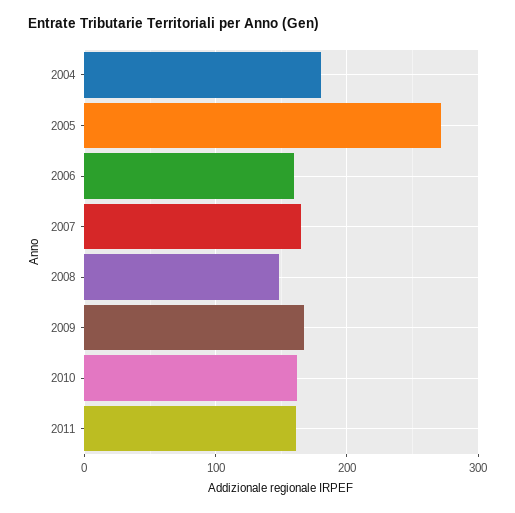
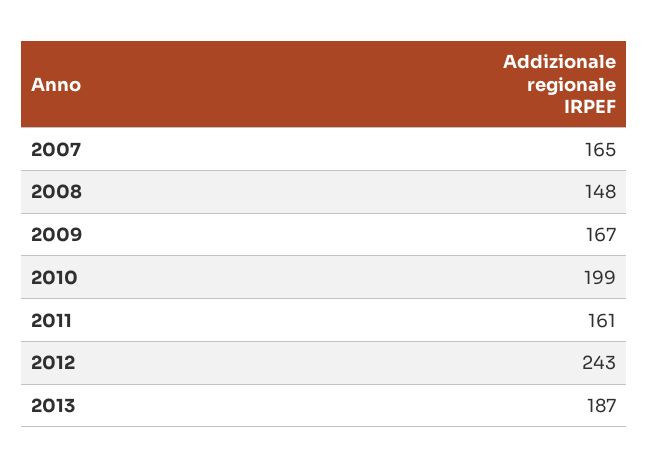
2004: 180 -> none
2005: 270 -> none
2006: 160 -> none
2010: 160 -> 199
2012: none -> 243
2013: none -> 187

